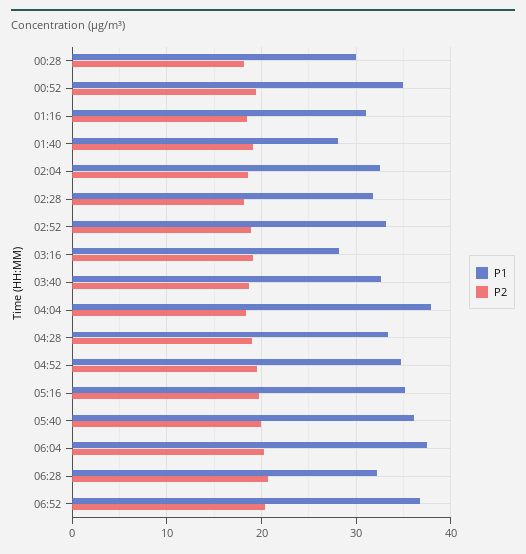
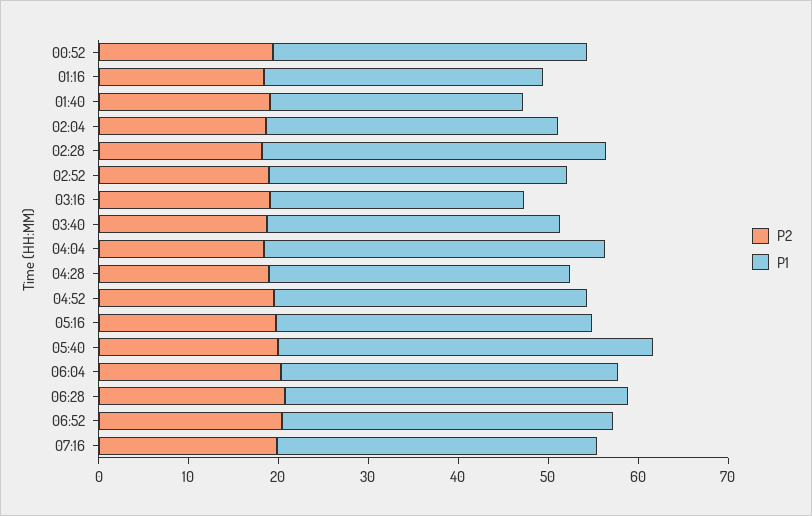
P1, 00:28: 30 -> none
P2, 00:28: 18 -> none
P1, 02:28: 32 -> 38
P1, 05:40: 36 -> 42
P1, 06:28: 32 -> 38
P2, 07:16: none -> 20
P1, 07:16: none -> 36

